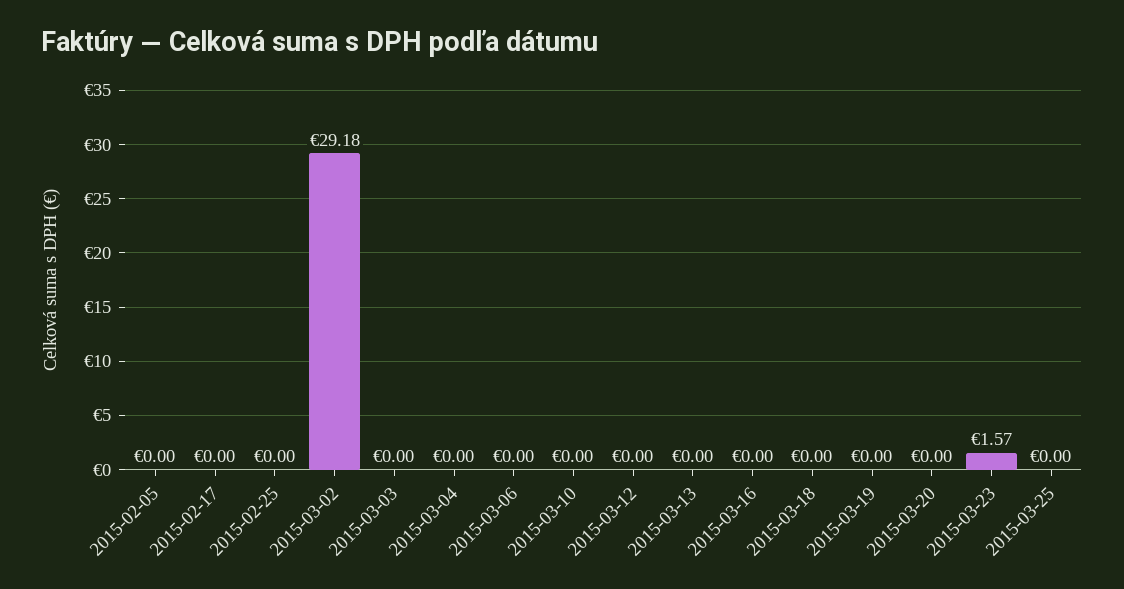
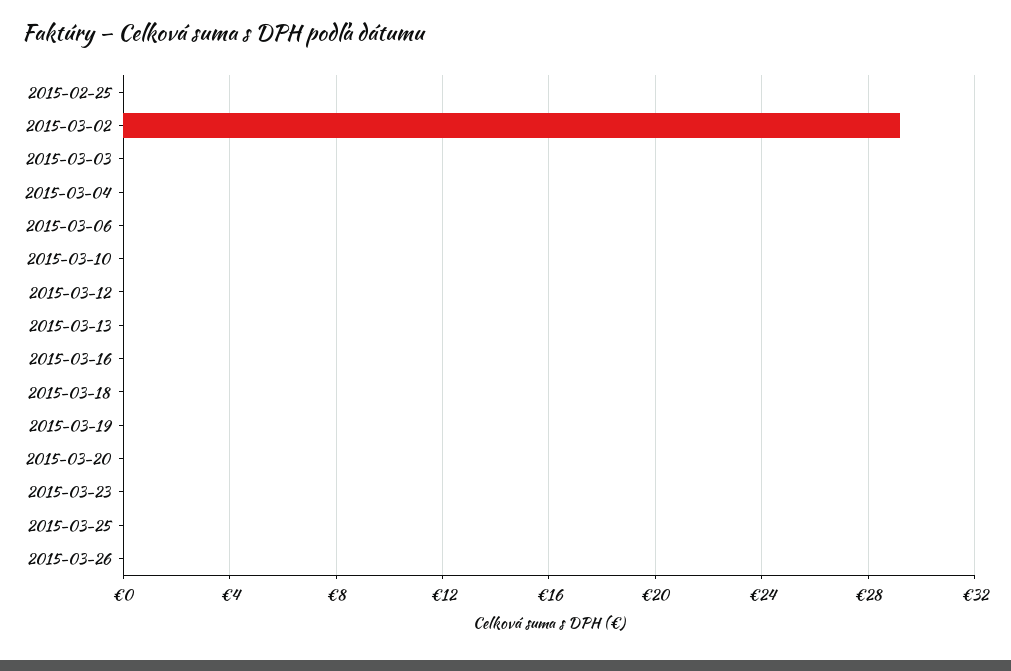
2015-02-05: 0 -> none
2015-02-17: 0 -> none
2015-03-23: 1.57 -> 0
2015-03-26: none -> 0

